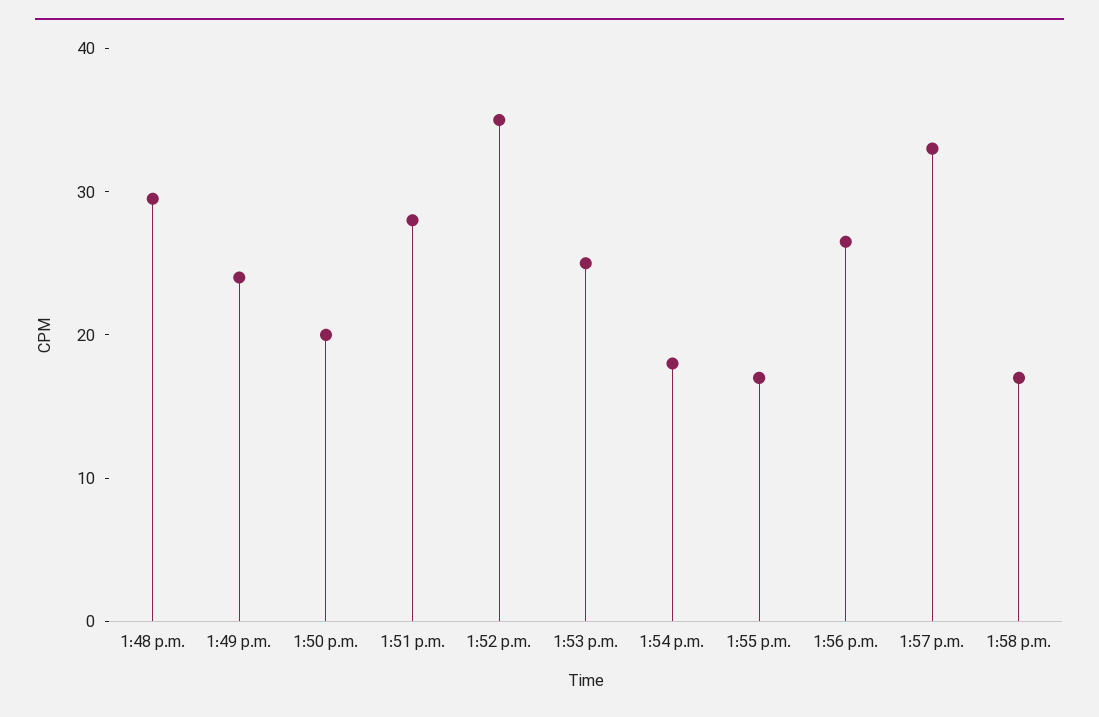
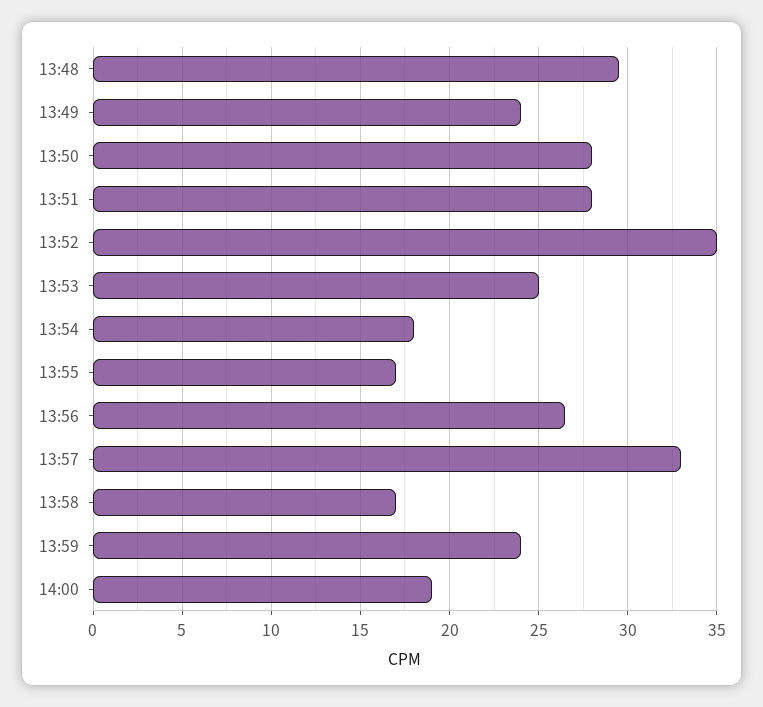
1:50 p.m.: 20 -> 28
13:59: none -> 24
14:00: none -> 19

